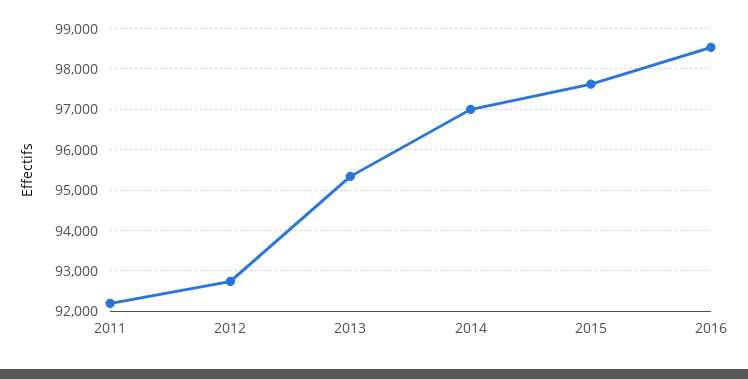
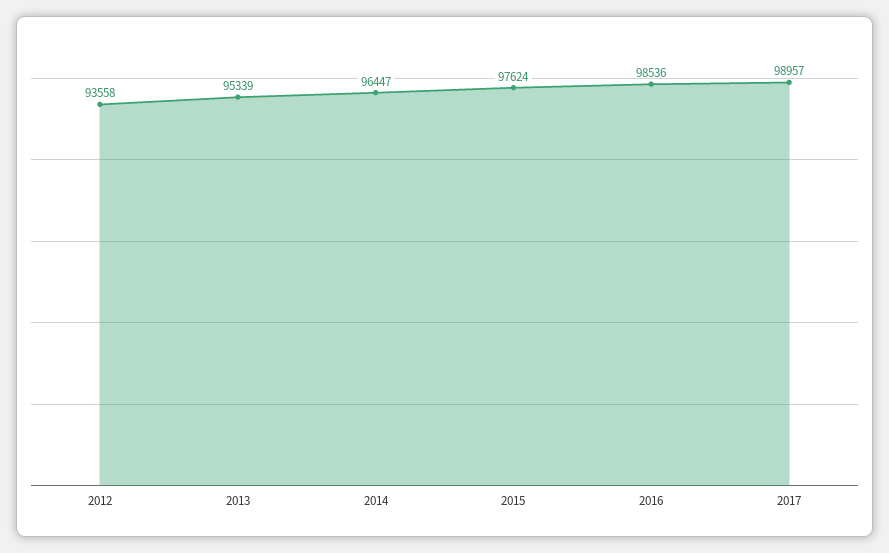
2011: 92200 -> none
2012: 92800 -> 93558
2014: 97000 -> 96447
2017: none -> 98957

